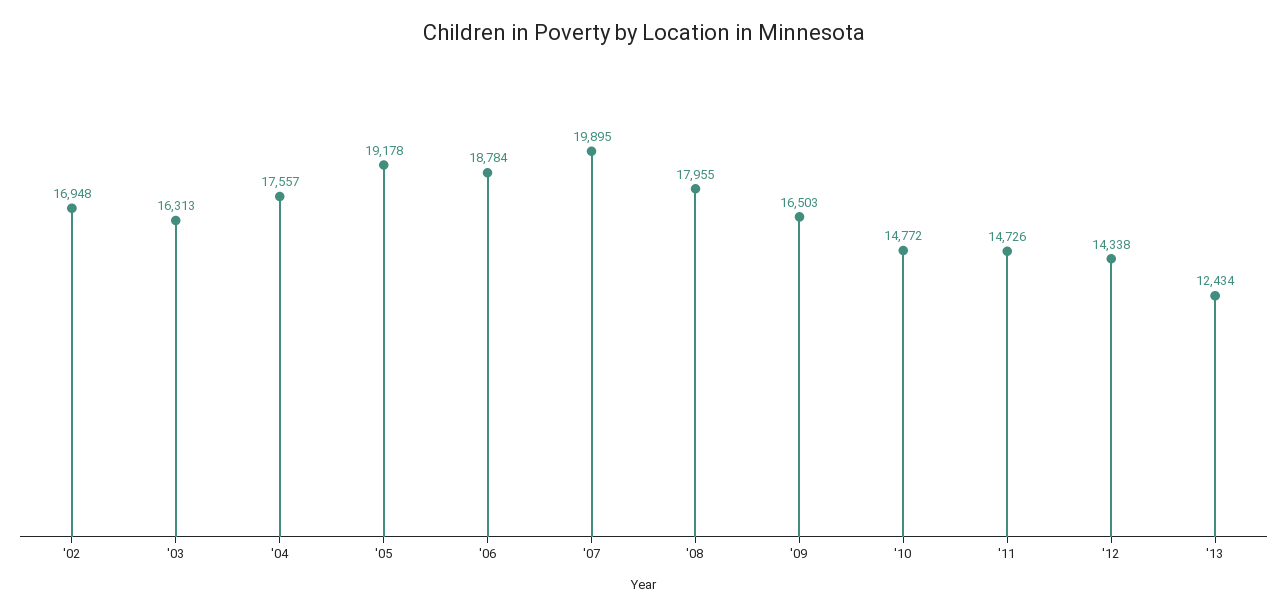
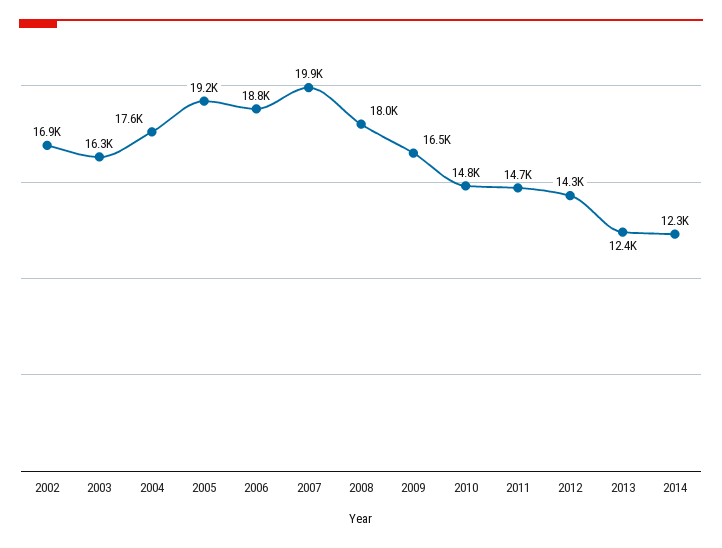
2014: none -> 12300

